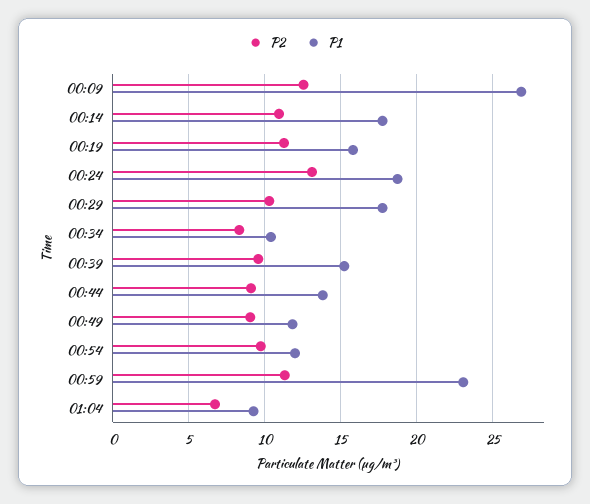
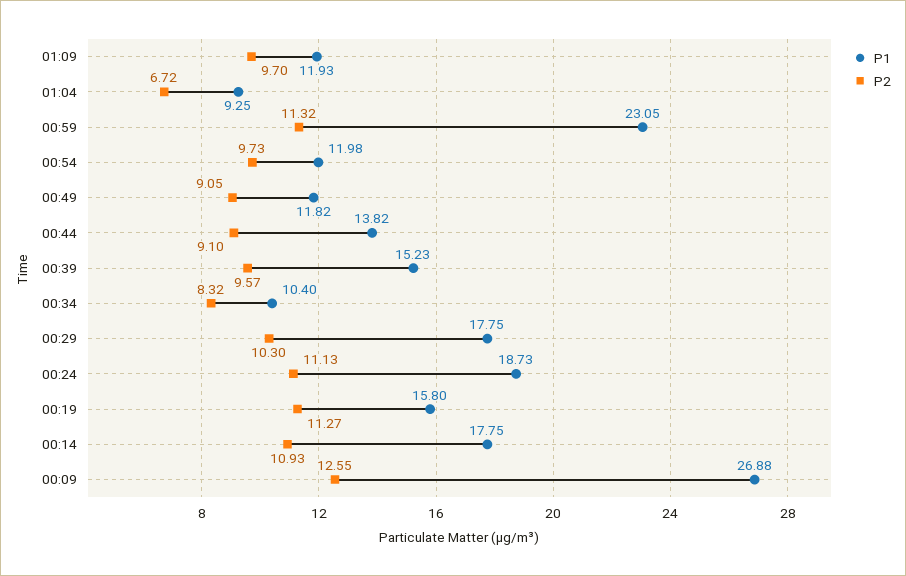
P2, 00:24: 13 -> 11.13
P1, 01:09: none -> 11.93
P2, 01:09: none -> 9.7

